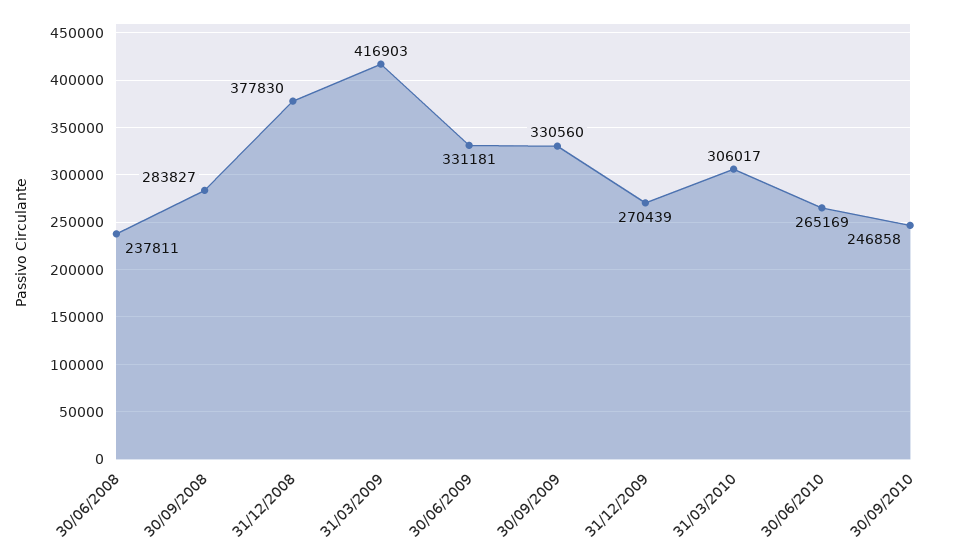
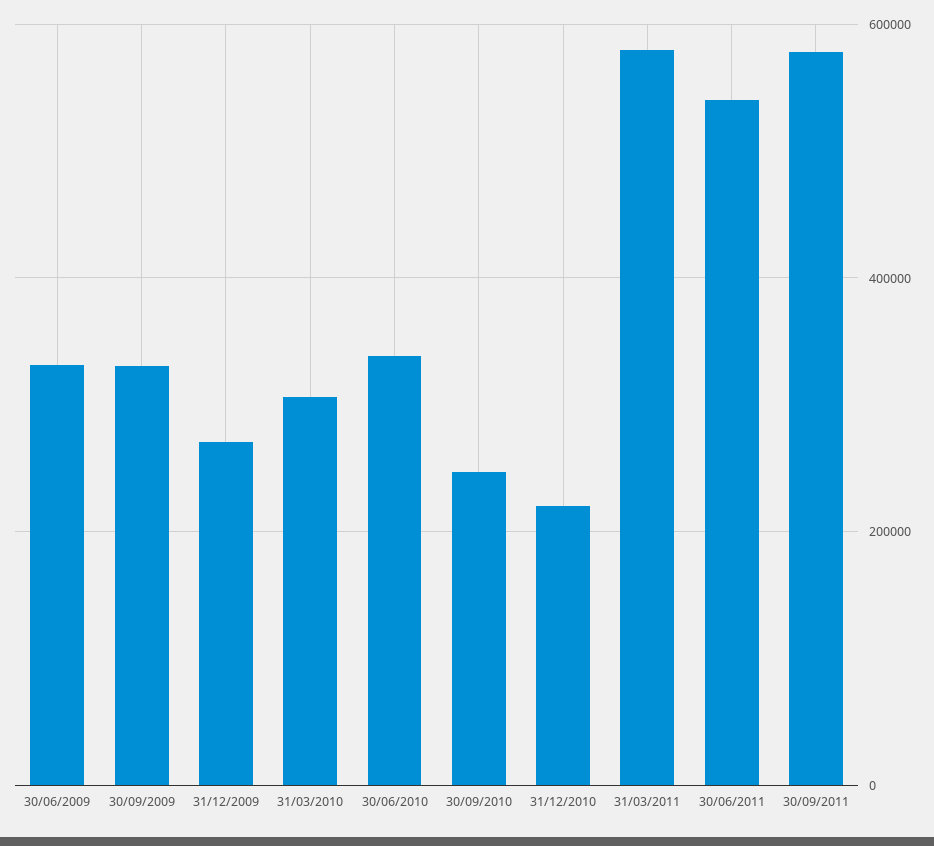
30/06/2008: 237811 -> none
30/09/2008: 283827 -> none
31/12/2008: 377830 -> none
31/03/2009: 416903 -> none
30/06/2010: 265169 -> 340000
31/12/2010: none -> 220000
31/03/2011: none -> 580000
30/06/2011: none -> 540000
30/09/2011: none -> 580000

